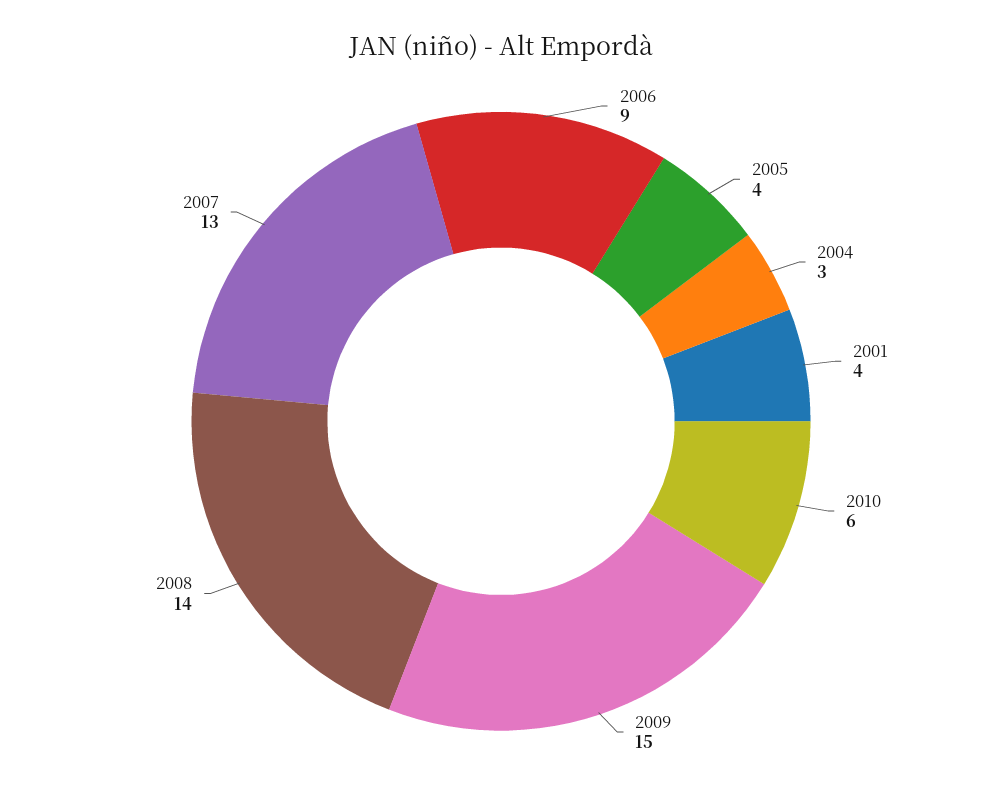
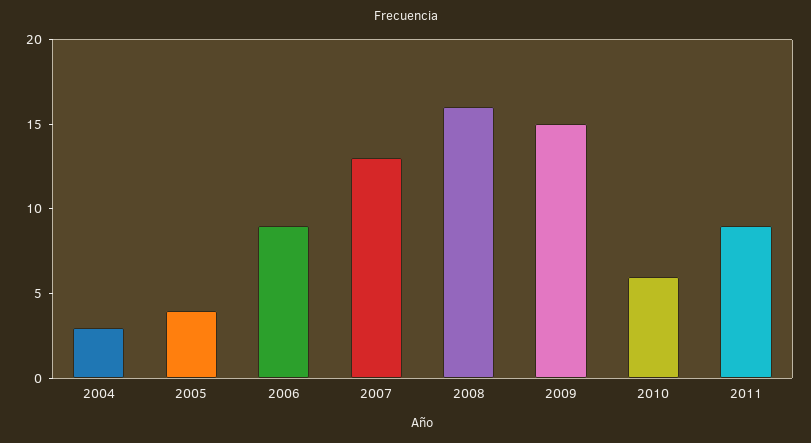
2001: 4 -> none
2008: 14 -> 16
2011: none -> 9

